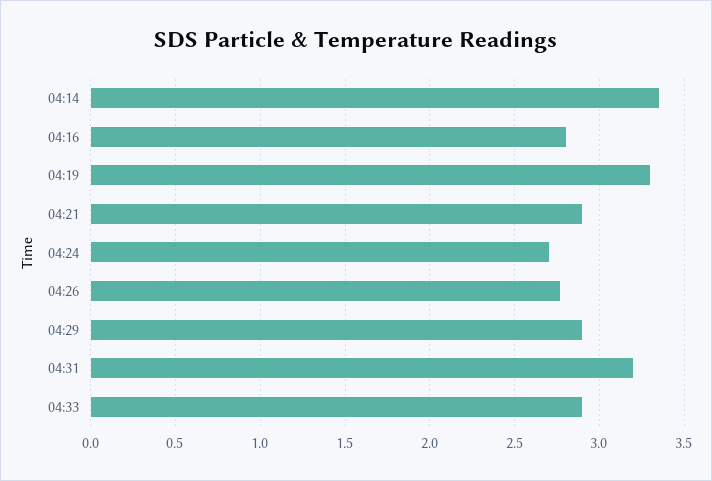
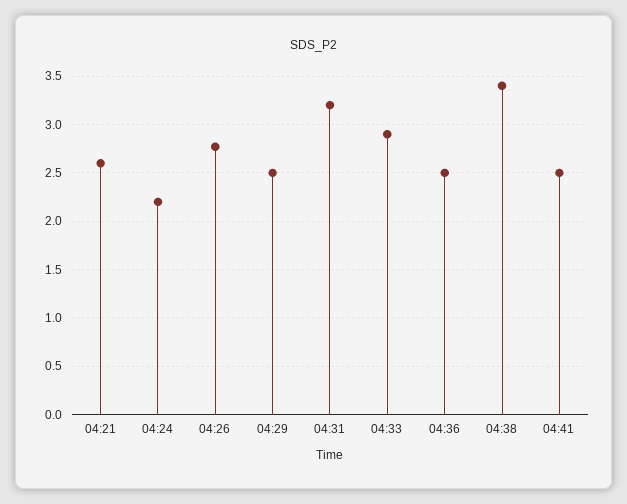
04:14: 3.35 -> none
04:16: 2.8 -> none
04:19: 3.3 -> none
04:21: 2.9 -> 2.6
04:24: 2.7 -> 2.2
04:29: 2.9 -> 2.5
04:36: none -> 2.5
04:38: none -> 3.4
04:41: none -> 2.5

